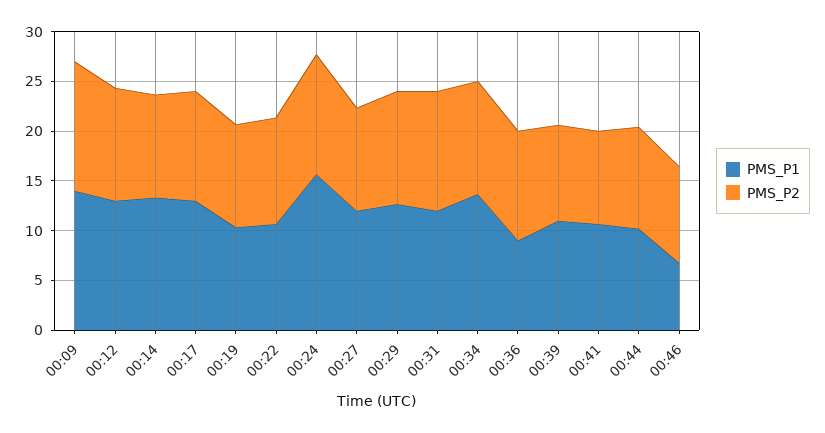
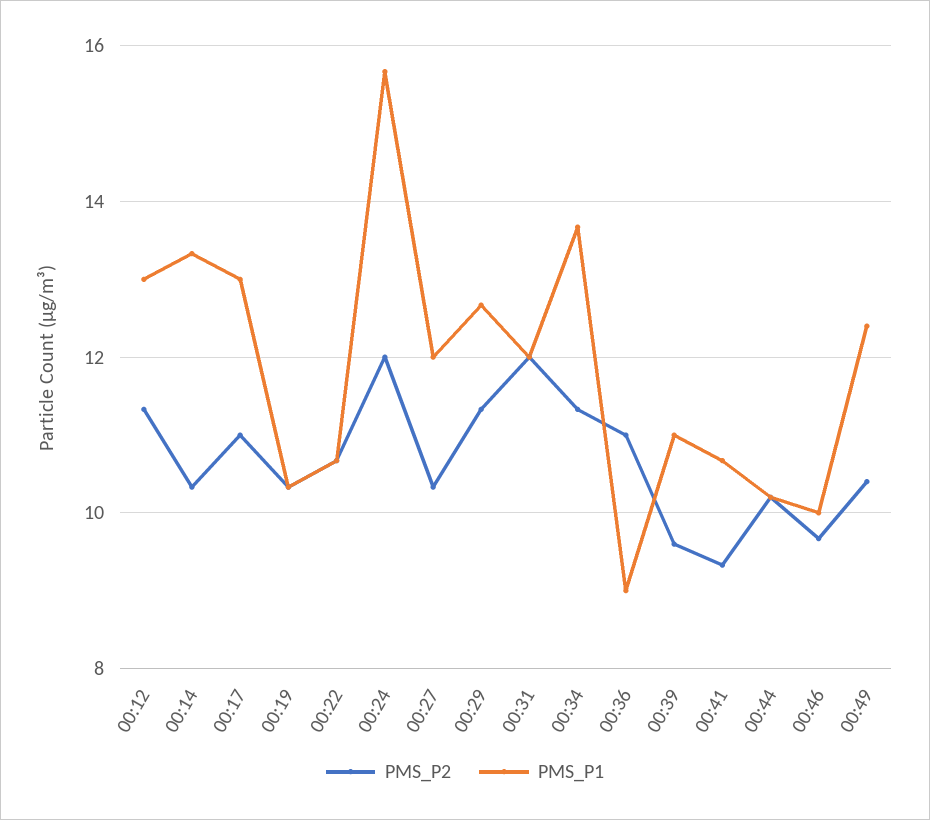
PMS_P1, 00:09: 14 -> none
PMS_P2, 00:09: 13 -> none
PMS_P1, 00:46: 7 -> 10
PMS_P2, 00:49: none -> 10.4
PMS_P1, 00:49: none -> 12.4

